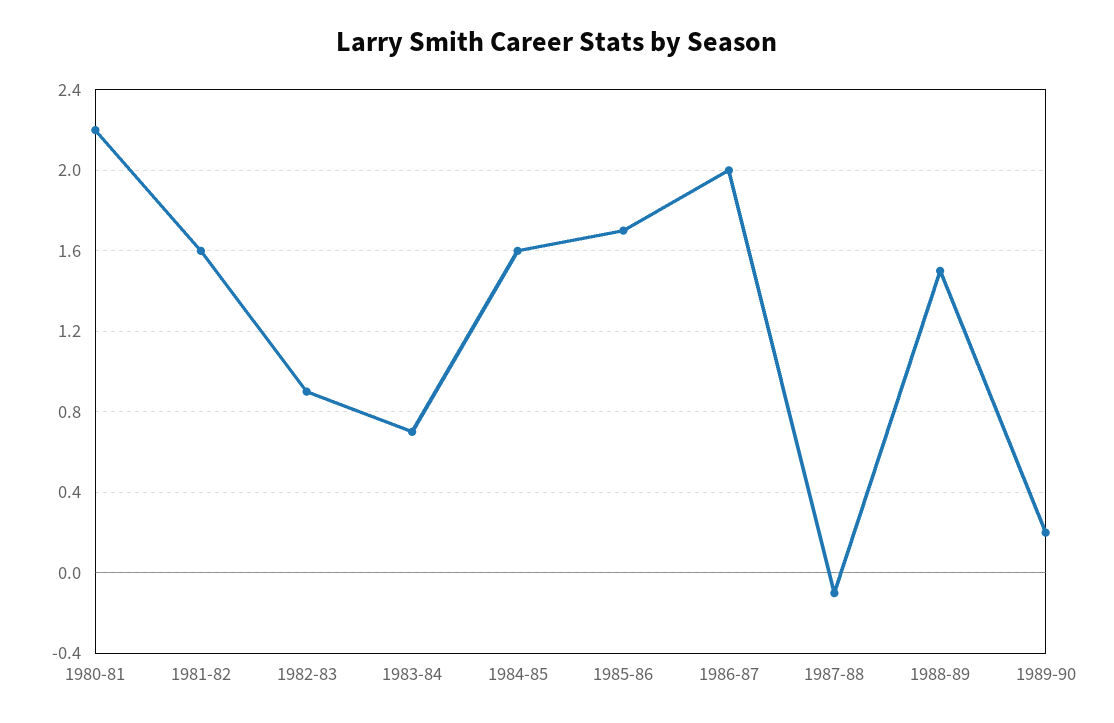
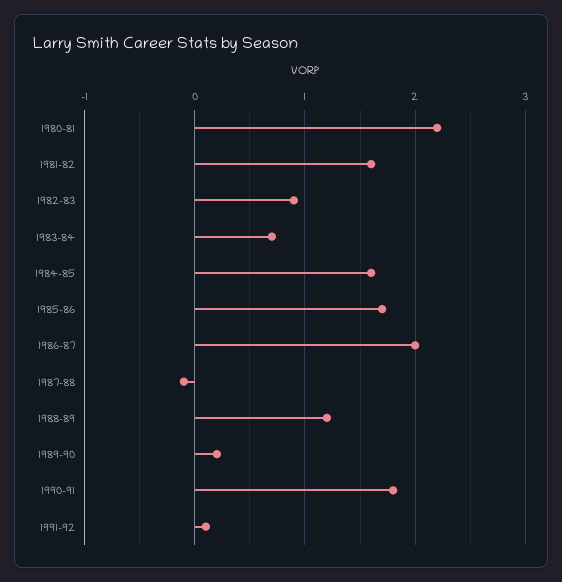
1988-89: 1.5 -> 1.2
1990-91: none -> 1.8
1991-92: none -> 0.1

